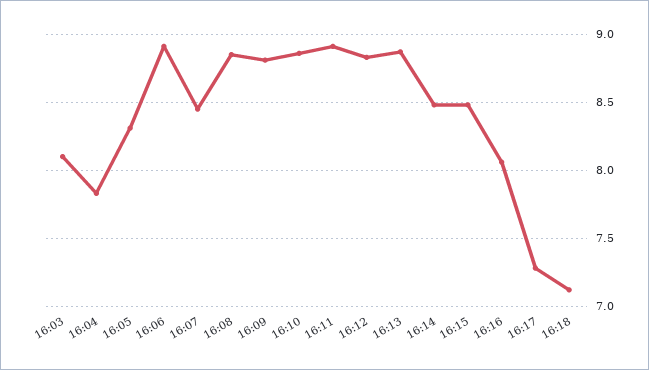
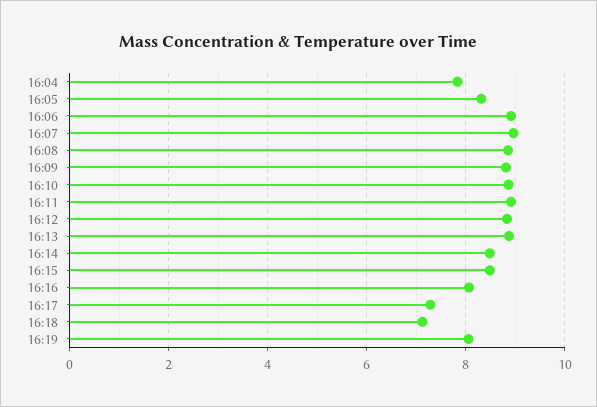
16:03: 8.1 -> none
16:07: 8.45 -> 9
16:19: none -> 8

